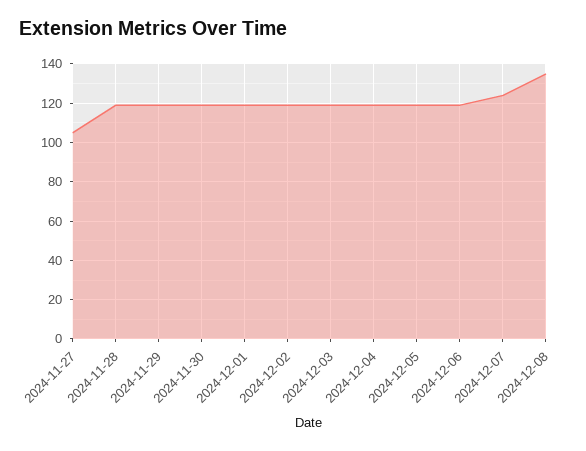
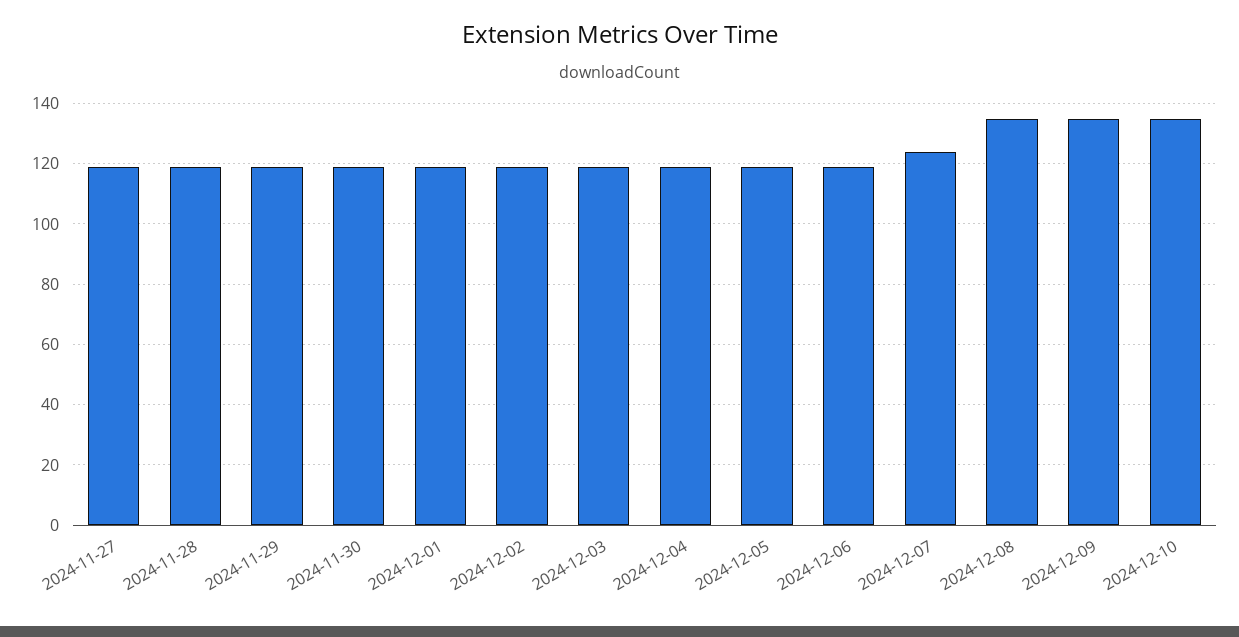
2024-11-27: 105 -> 120
2024-12-09: none -> 135
2024-12-10: none -> 135

